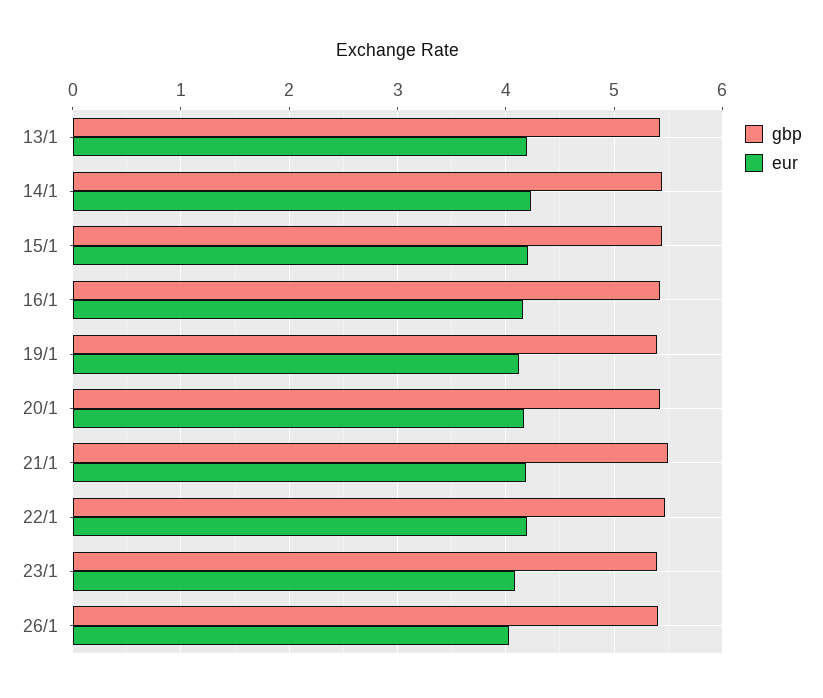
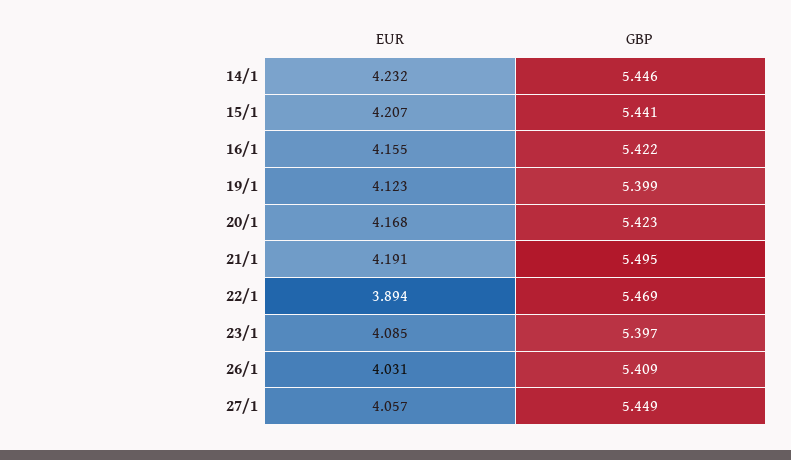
gbp, 13/1: 5.4 -> none
eur, 13/1: 4.2 -> none
eur, 22/1: 4.2 -> 3.894
eur, 27/1: none -> 4.057
gbp, 27/1: none -> 5.449

